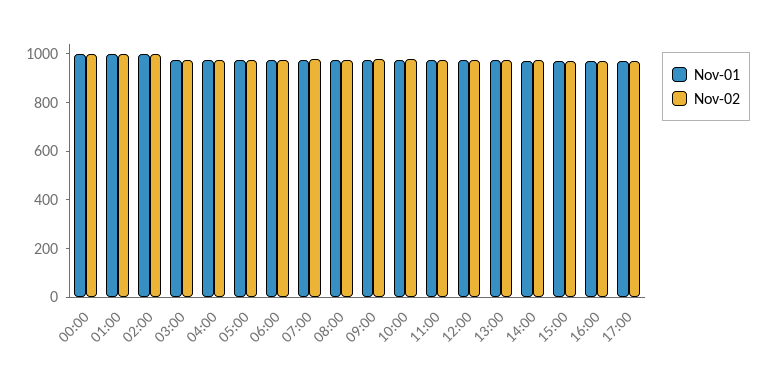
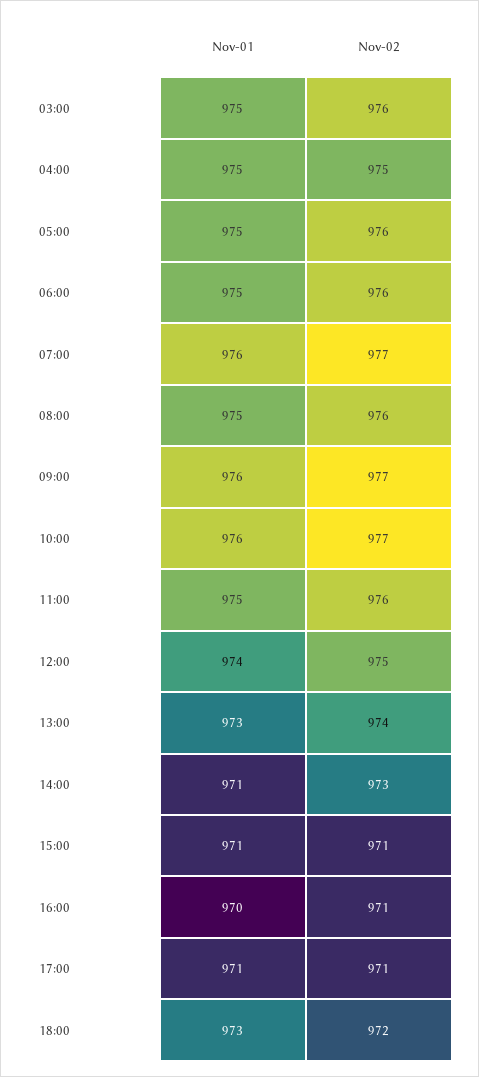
Nov-01, 00:00: 1000 -> none
Nov-02, 00:00: 1000 -> none
Nov-01, 01:00: 1000 -> none
Nov-02, 01:00: 1000 -> none
Nov-01, 02:00: 1000 -> none
Nov-02, 02:00: 1000 -> none
Nov-01, 18:00: none -> 973
Nov-02, 18:00: none -> 972

